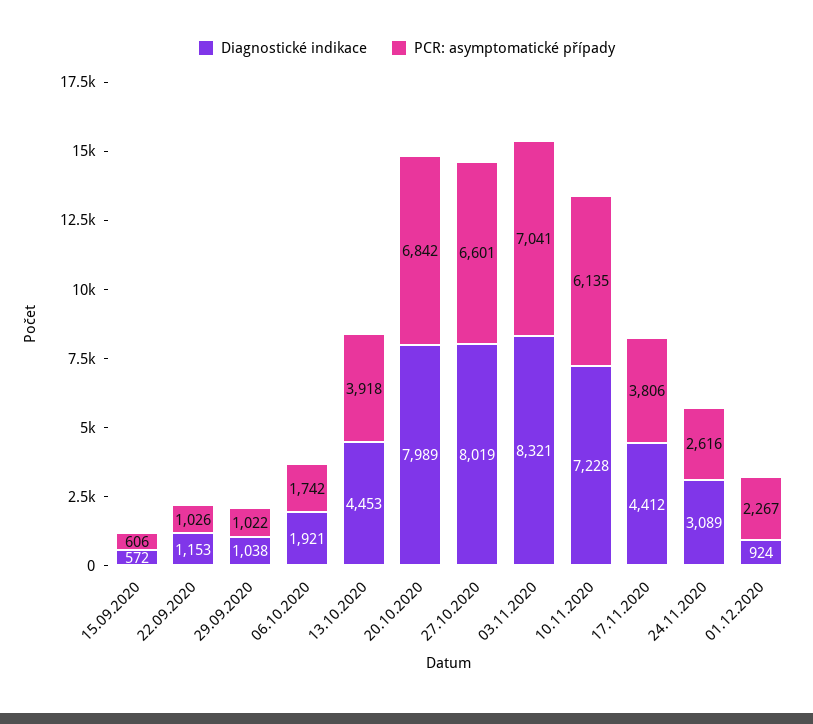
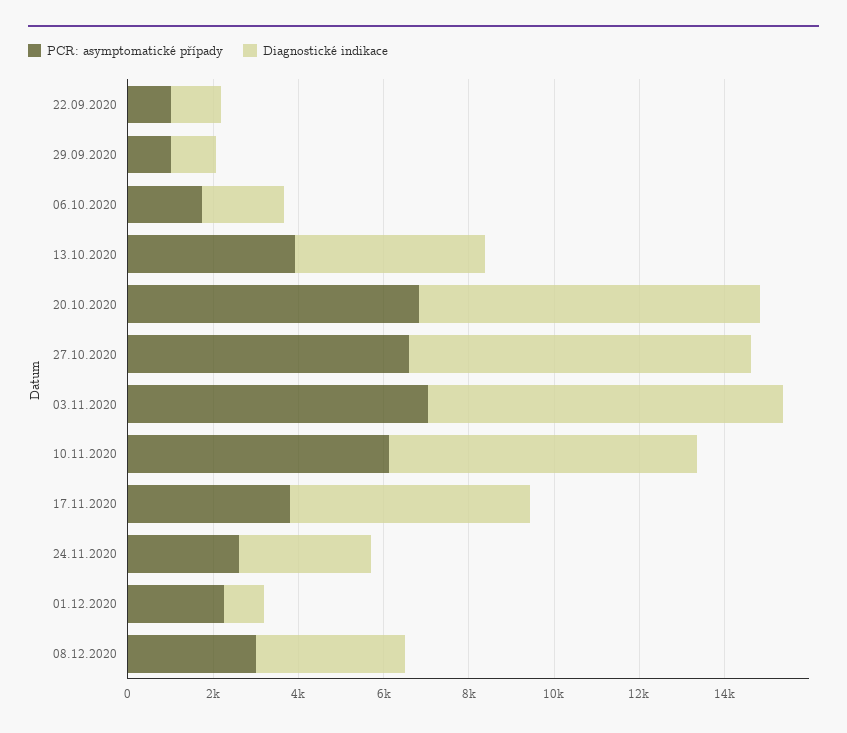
Diagnostické indikace, 15.09.2020: 572 -> none
PCR: asymptomatické případy, 15.09.2020: 606 -> none
Diagnostické indikace, 17.11.2020: 4412 -> 5500
PCR: asymptomatické případy, 08.12.2020: none -> 3000
Diagnostické indikace, 08.12.2020: none -> 3500

